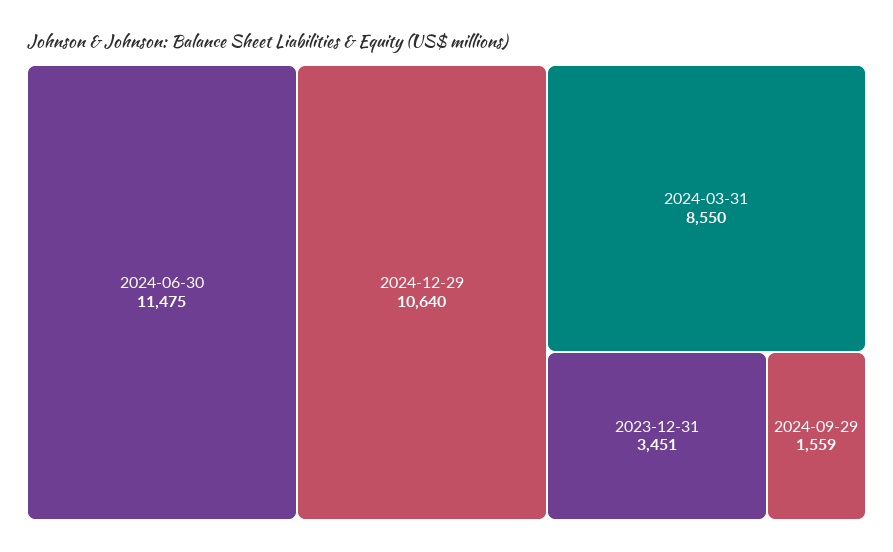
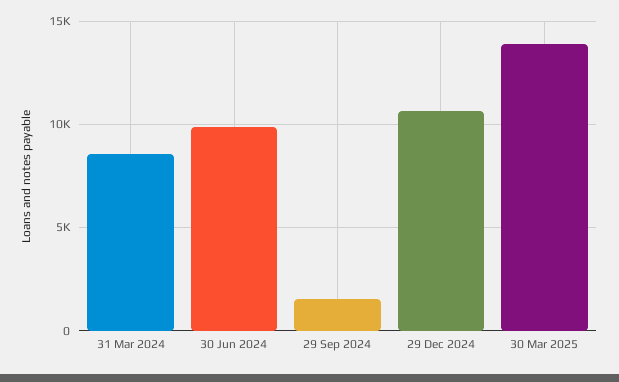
2024-06-30: 11475 -> 10000
2023-12-31: 3451 -> none
30 Mar 2025: none -> 14000

